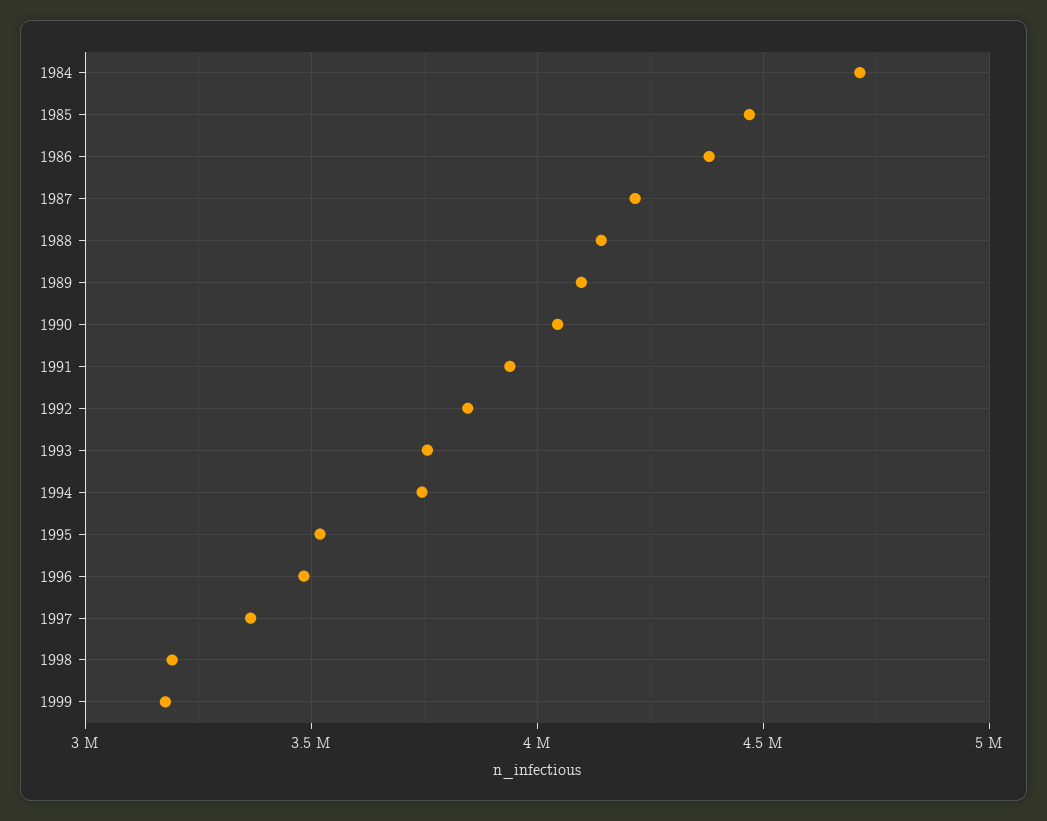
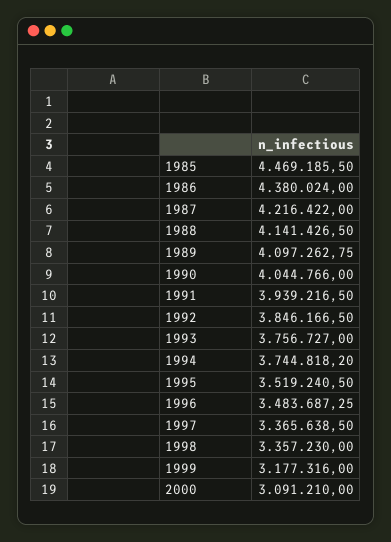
1984: 4700000 -> none
1998: 3200000 -> 3357230
2000: none -> 3091210

